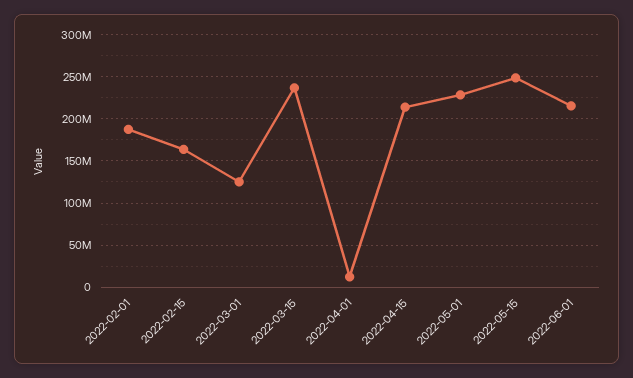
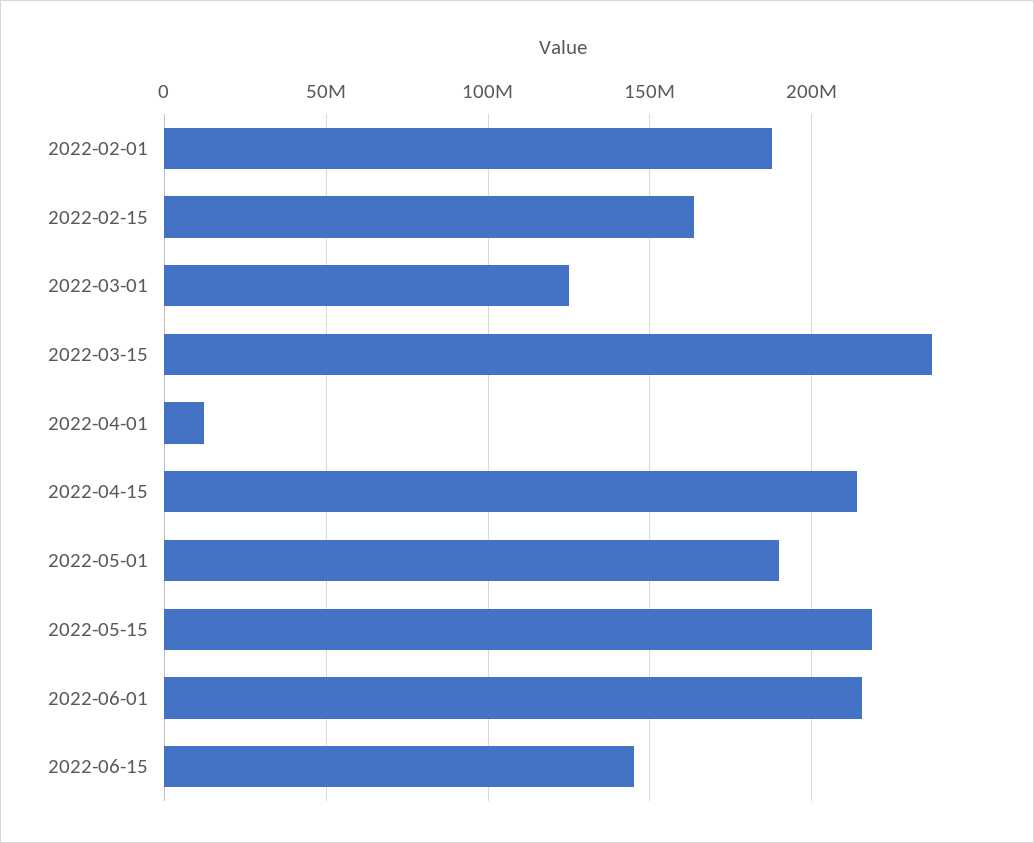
2022-05-01: 230000000 -> 190000000
2022-05-15: 250000000 -> 220000000
2022-06-15: none -> 145000000

